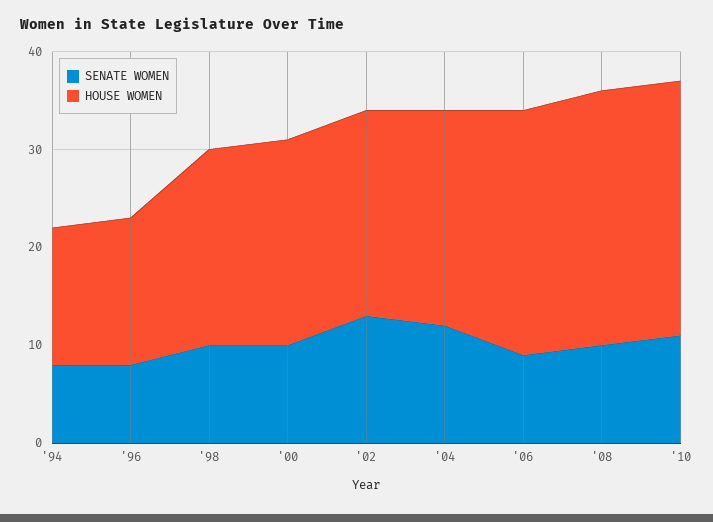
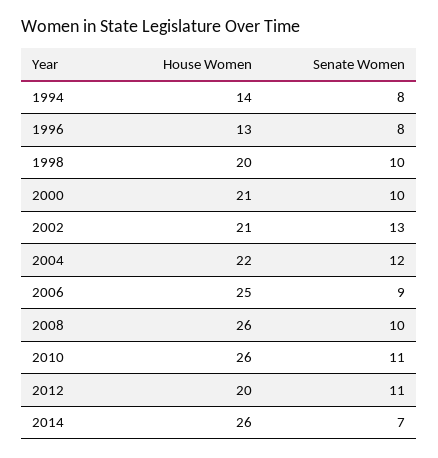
HOUSE WOMEN, '96: 15 -> 13
HOUSE WOMEN, 2012: none -> 20
SENATE WOMEN, 2012: none -> 11
HOUSE WOMEN, 2014: none -> 26
SENATE WOMEN, 2014: none -> 7

